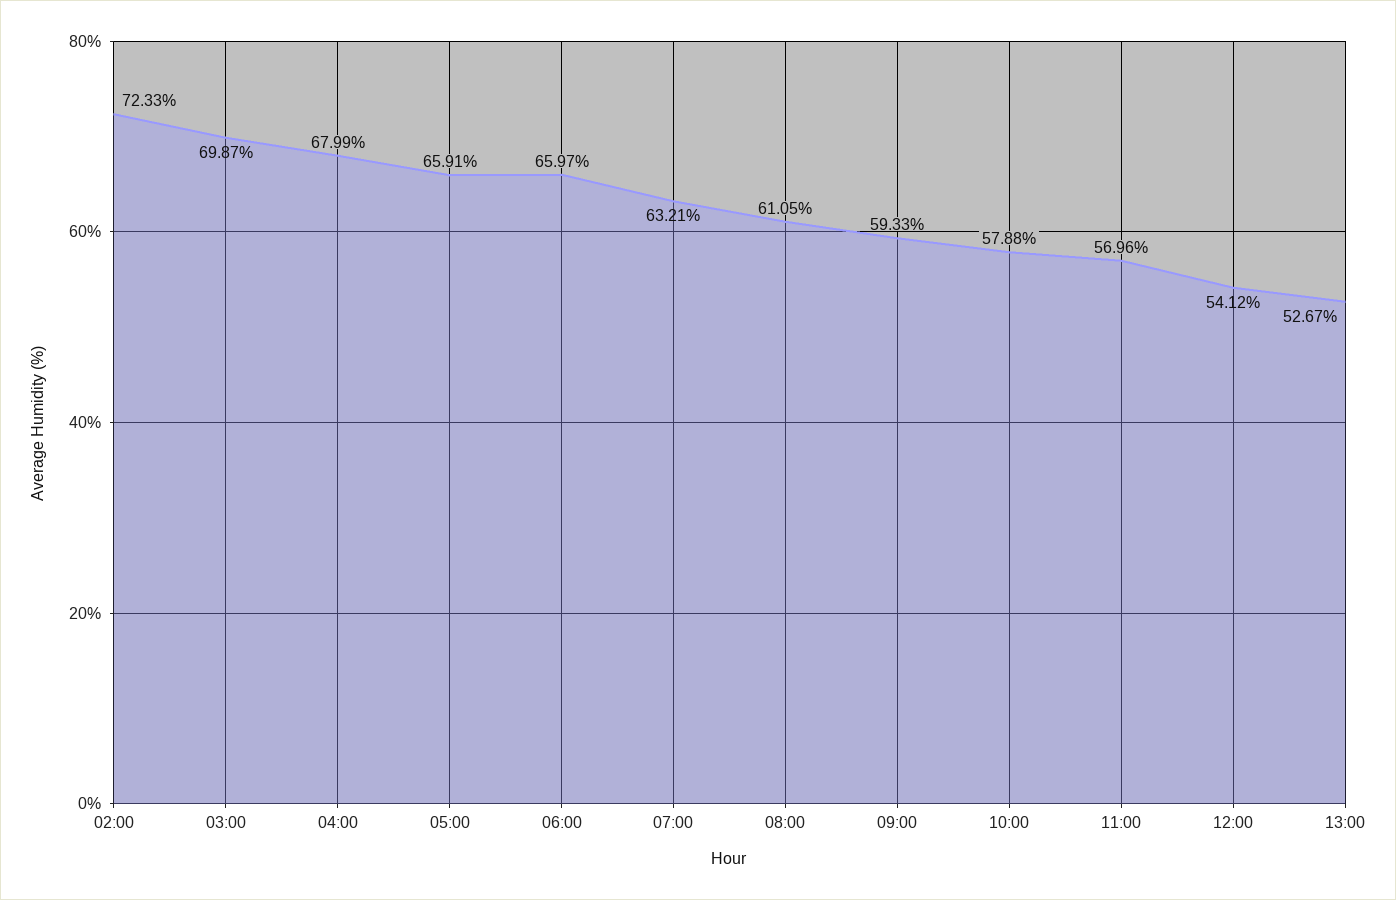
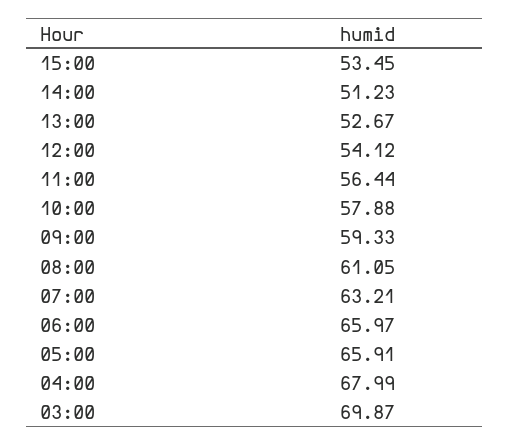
02:00: 72.33 -> none
11:00: 56.96 -> 56.44
15:00: none -> 53.45
14:00: none -> 51.23

